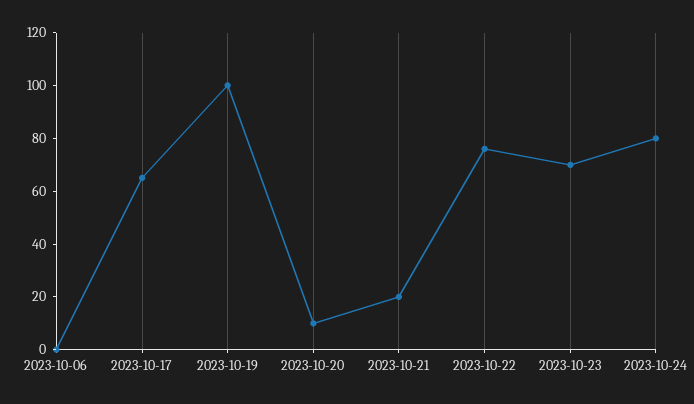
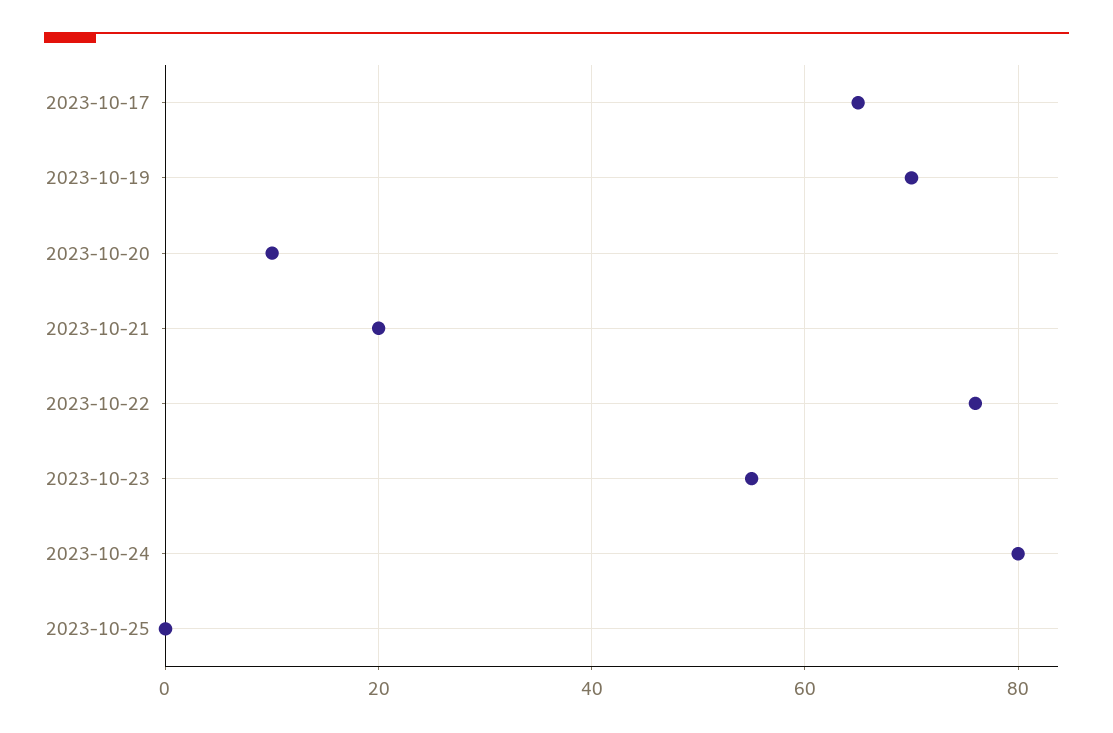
2023-10-06: 0 -> none
2023-10-19: 100 -> 70
2023-10-23: 70 -> 55
2023-10-25: none -> 0

